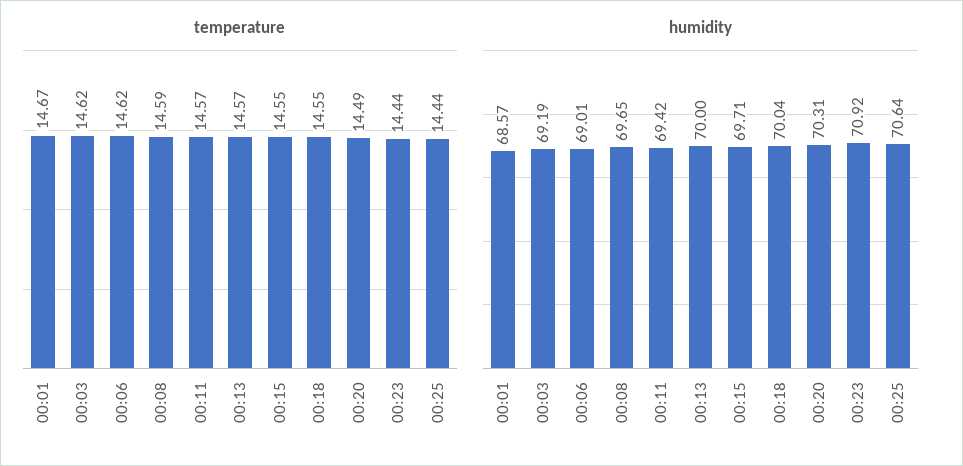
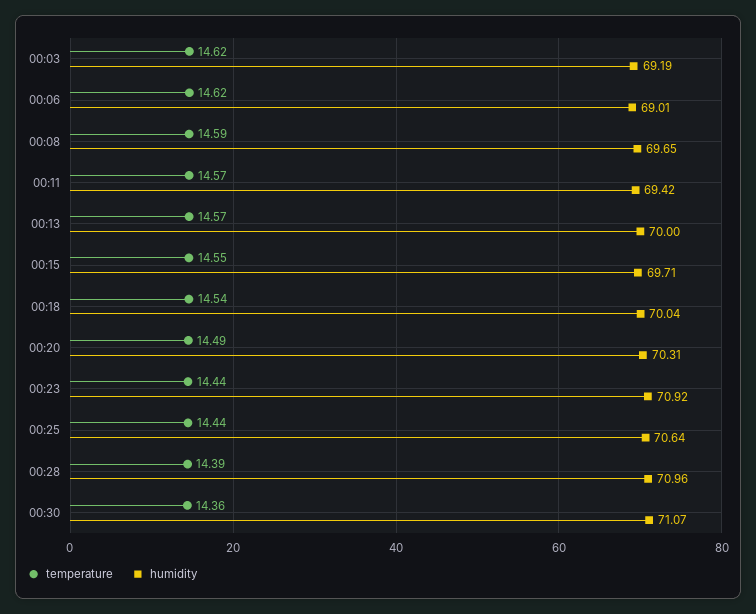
temperature, 00:01: 14.67 -> none
temperature, 00:18: 14.55 -> 14.54
humidity, 00:01: 68.57 -> none
temperature, 00:28: none -> 14.39
humidity, 00:28: none -> 70.96
temperature, 00:30: none -> 14.36
humidity, 00:30: none -> 71.07

